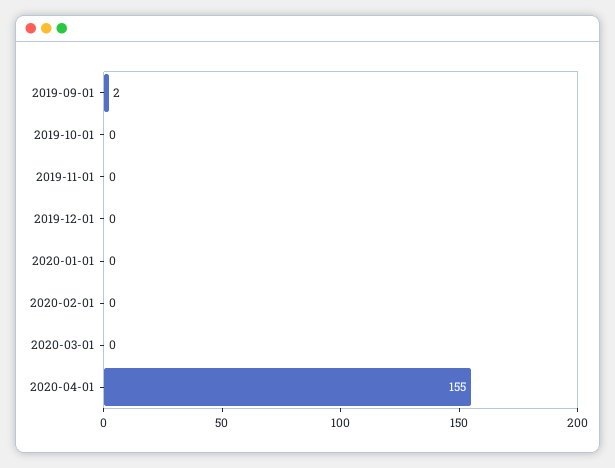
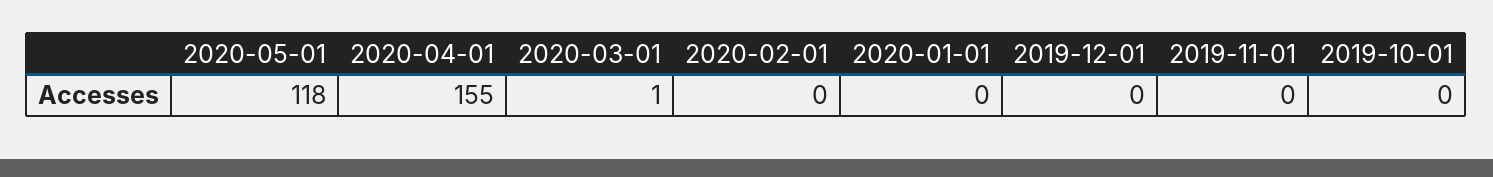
2019-09-01: 2 -> none
2020-03-01: 0 -> 1
2020-05-01: none -> 118

